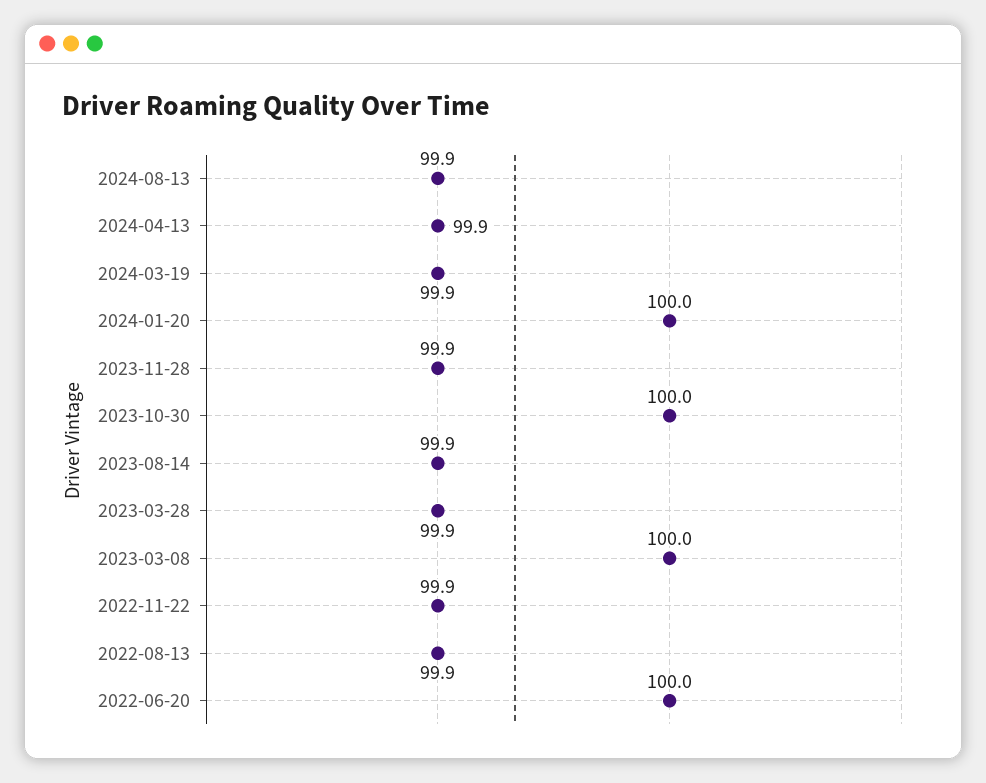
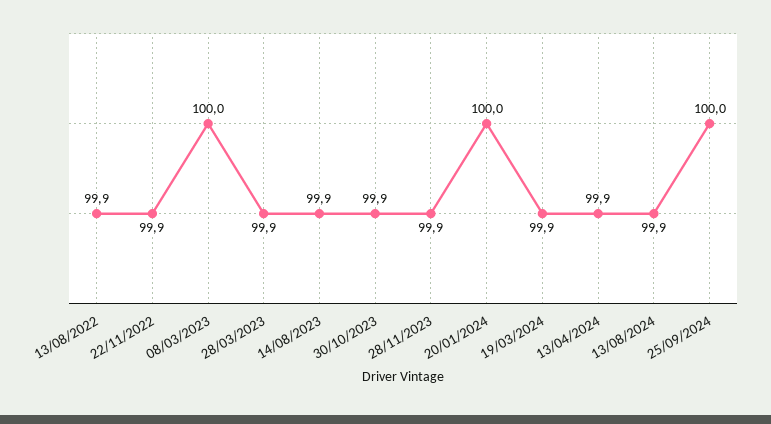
2023-10-30: 100 -> 99.9
2022-06-20: 100 -> none
25/09/2024: none -> 100

